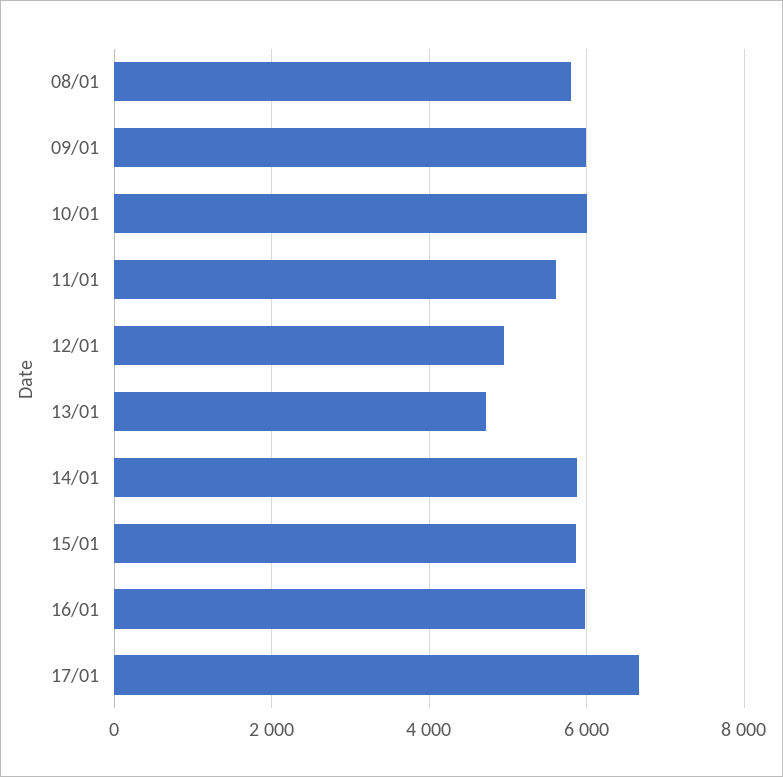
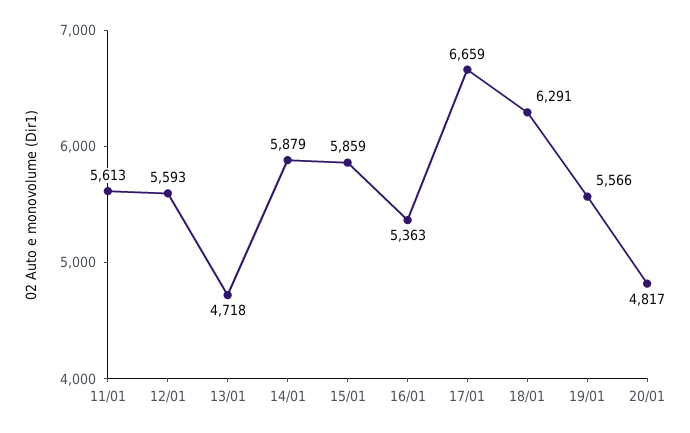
08/01: 5800 -> none
09/01: 6000 -> none
10/01: 6000 -> none
12/01: 5000 -> 5593
16/01: 6000 -> 5363
18/01: none -> 6291
19/01: none -> 5566
20/01: none -> 4817

